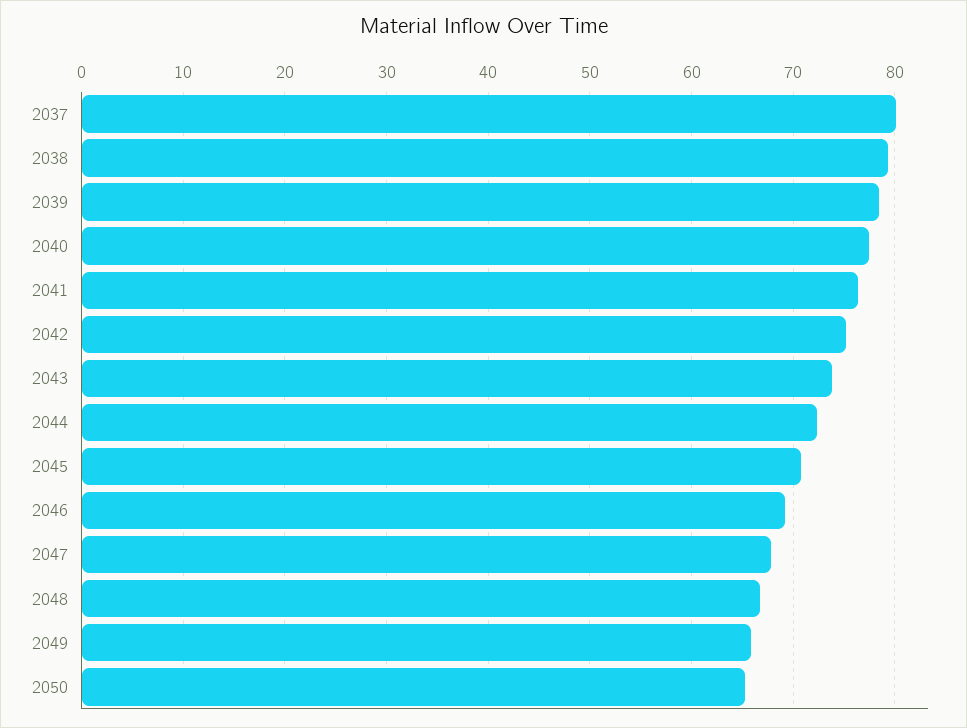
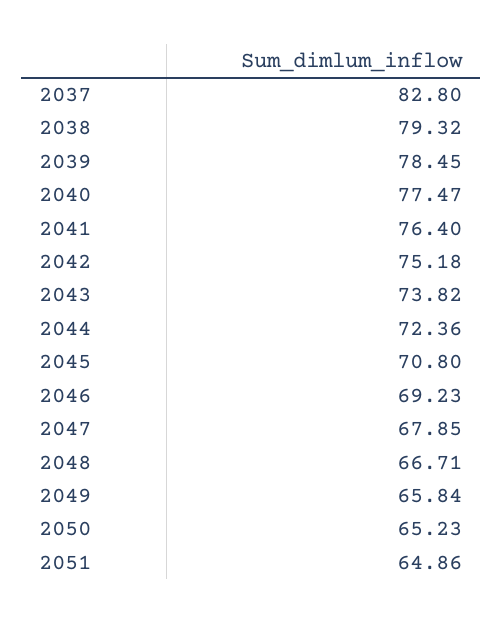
2037: 80 -> 82.8
2051: none -> 64.86

